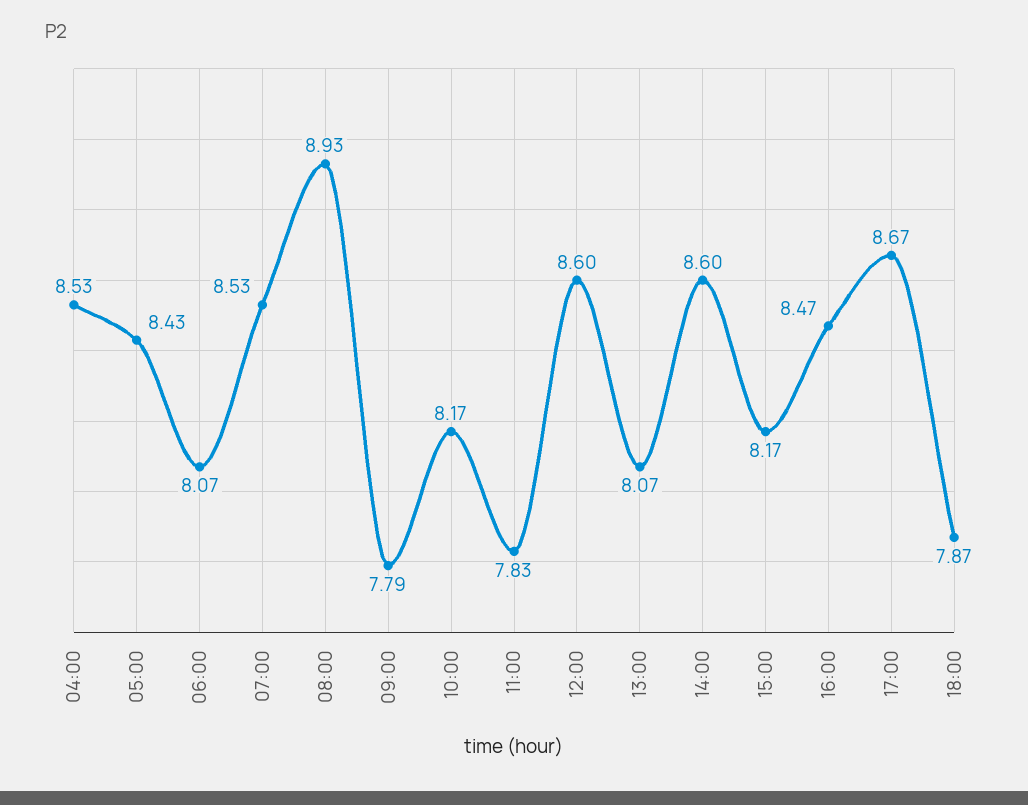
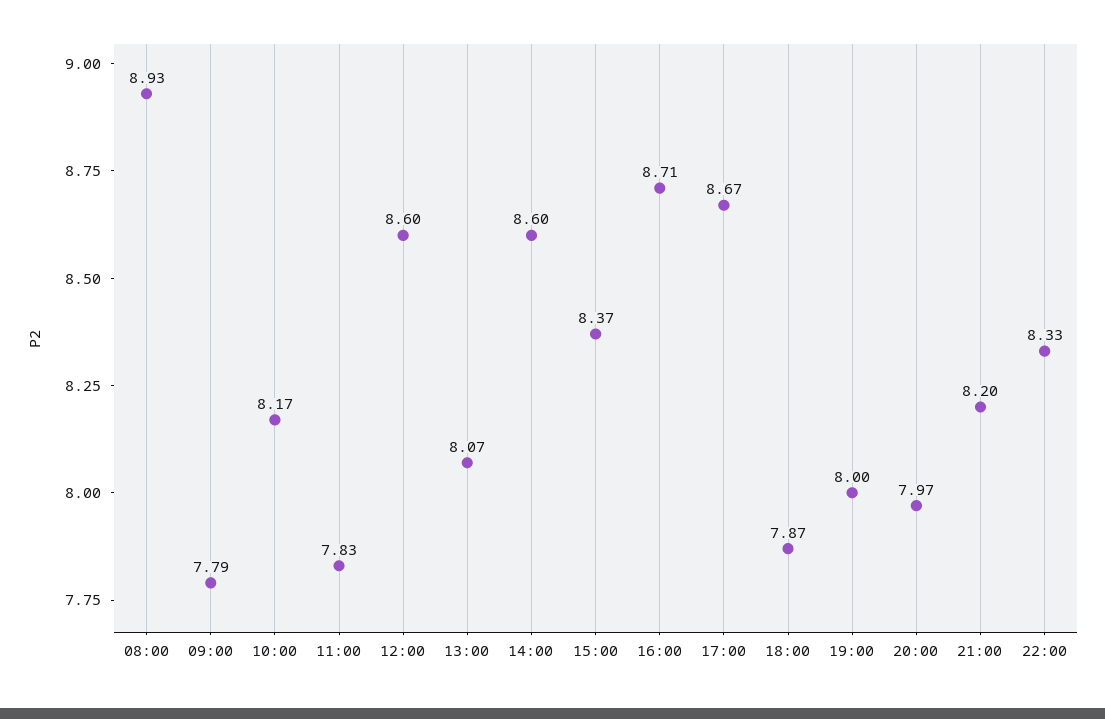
04:00: 8.53 -> none
05:00: 8.43 -> none
06:00: 8.07 -> none
07:00: 8.53 -> none
15:00: 8.17 -> 8.37
16:00: 8.47 -> 8.71
19:00: none -> 8
20:00: none -> 7.97
21:00: none -> 8.2
22:00: none -> 8.33

